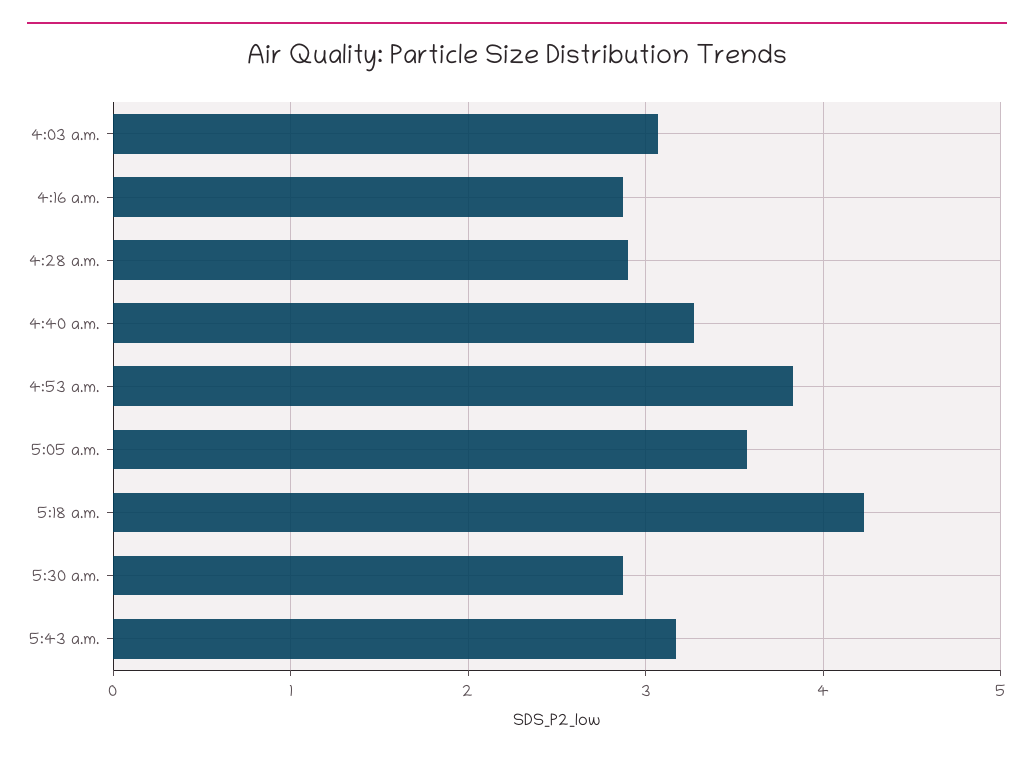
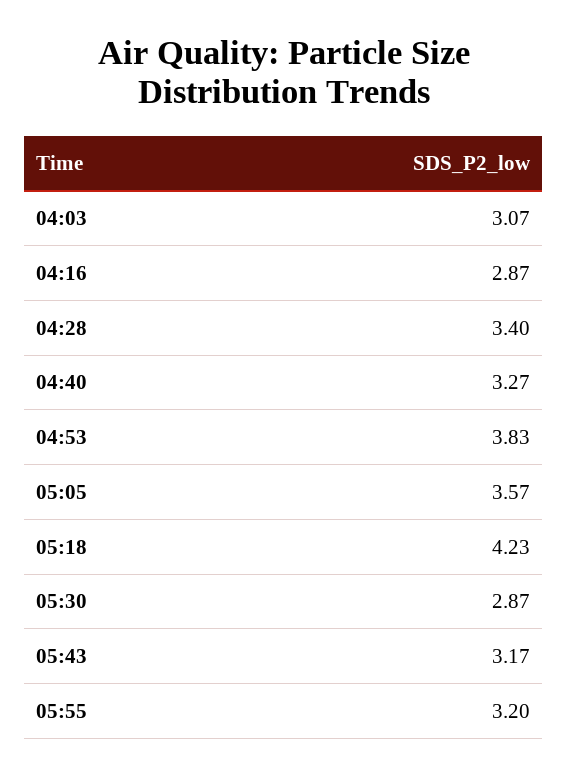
4:28 a.m.: 2.9 -> 3.4
05:55: none -> 3.2

